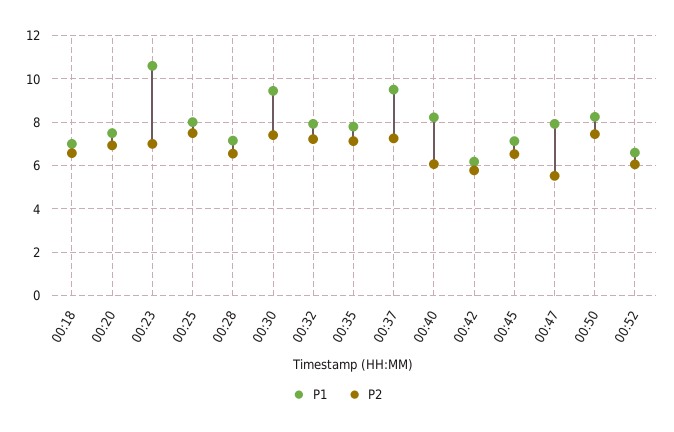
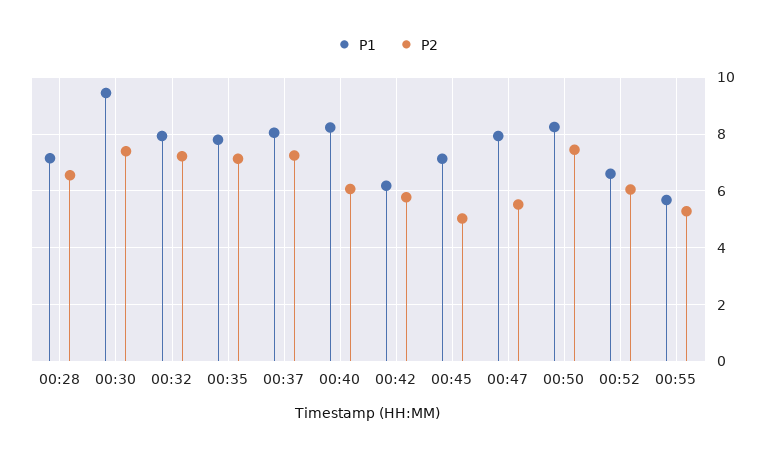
P1, 00:18: 7 -> none
P2, 00:18: 6.5 -> none
P1, 00:20: 7.5 -> none
P2, 00:20: 7 -> none
P1, 00:23: 10.5 -> none
P2, 00:23: 7 -> none
P1, 00:25: 8 -> none
P2, 00:25: 7.5 -> none
P1, 00:37: 9.5 -> 8
P2, 00:45: 6.5 -> 5
P1, 00:55: none -> 5.75
P2, 00:55: none -> 5.25

